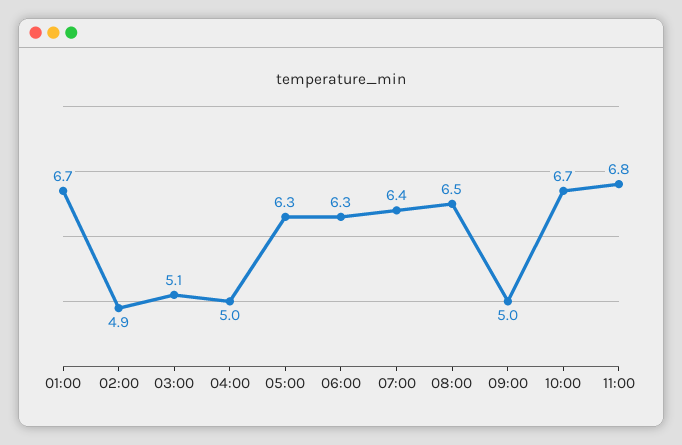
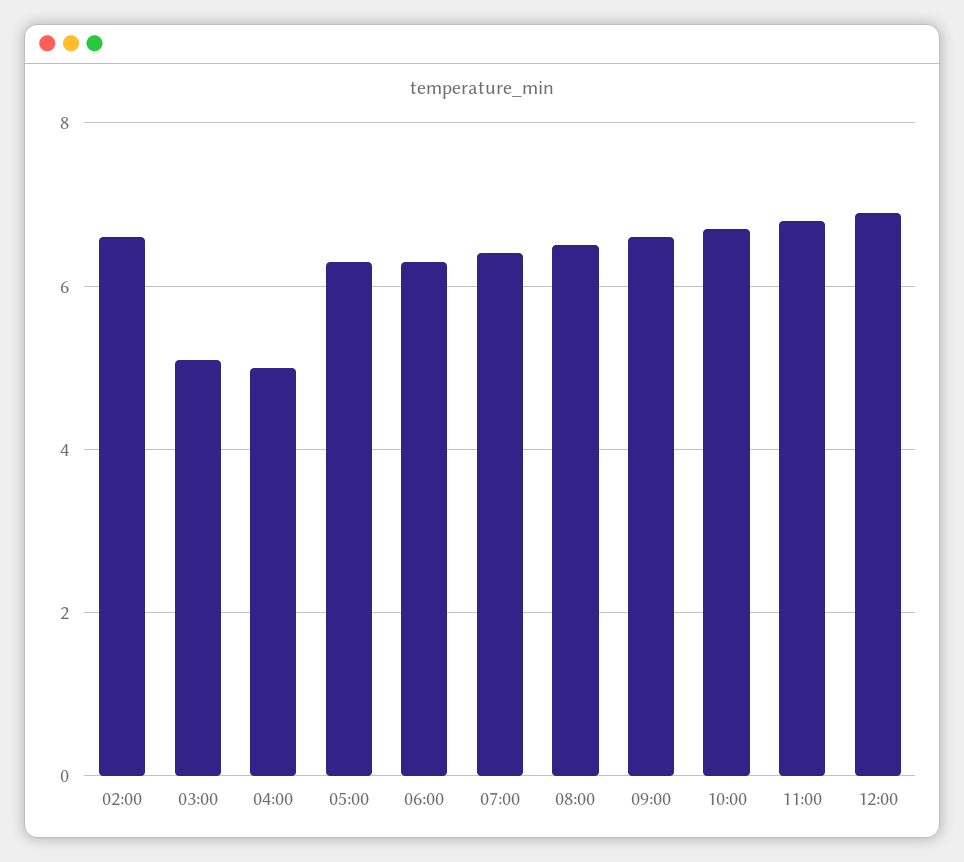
01:00: 6.7 -> none
02:00: 4.9 -> 6.5
09:00: 5 -> 6.5
12:00: none -> 7

